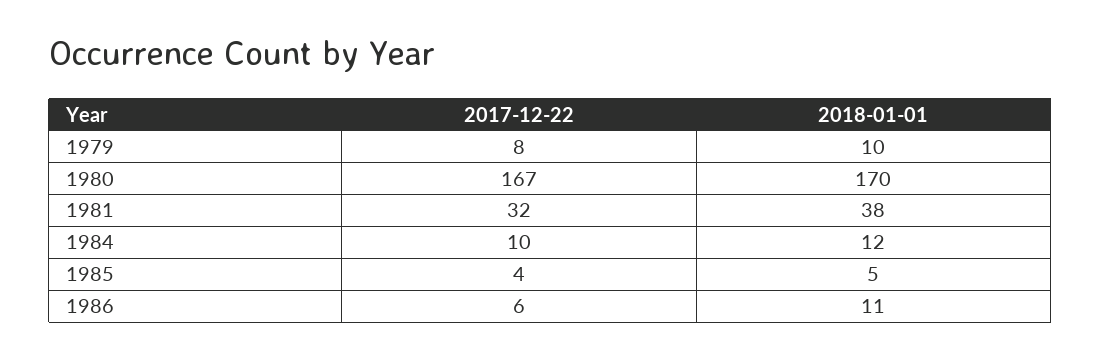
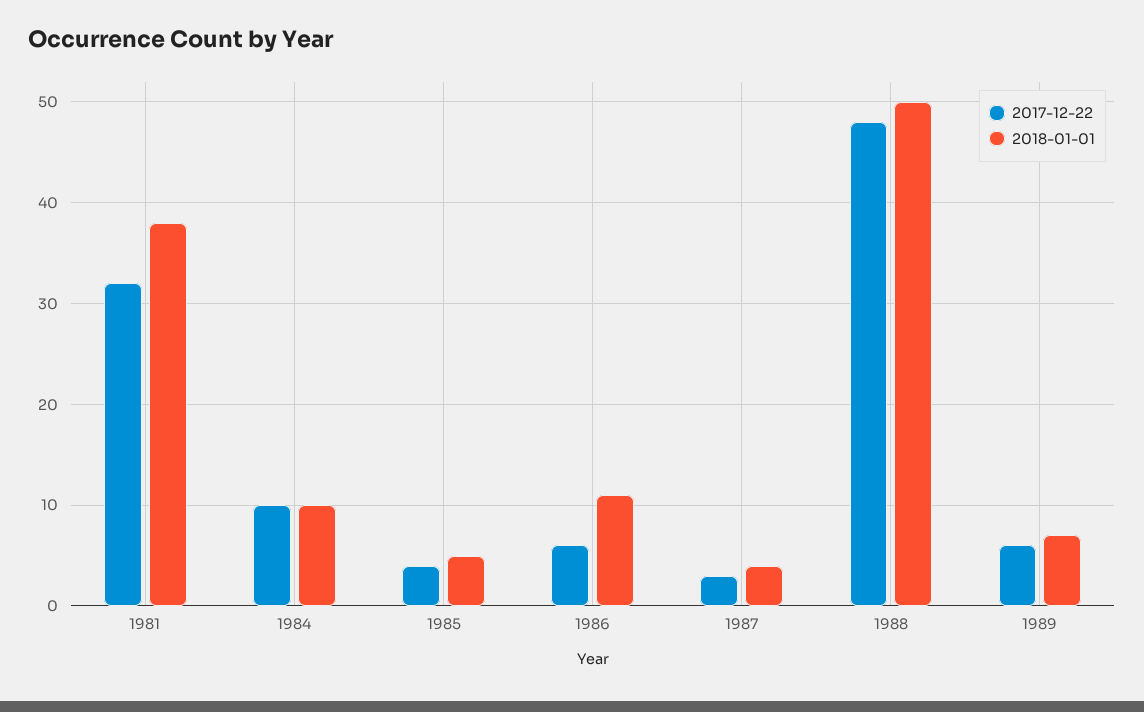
2017-12-22, 1979: 8 -> none
2018-01-01, 1979: 10 -> none
2017-12-22, 1980: 167 -> none
2018-01-01, 1980: 170 -> none
2018-01-01, 1984: 12 -> 10
2017-12-22, 1987: none -> 3
2018-01-01, 1987: none -> 4
2017-12-22, 1988: none -> 48
2018-01-01, 1988: none -> 50
2017-12-22, 1989: none -> 6
2018-01-01, 1989: none -> 7

